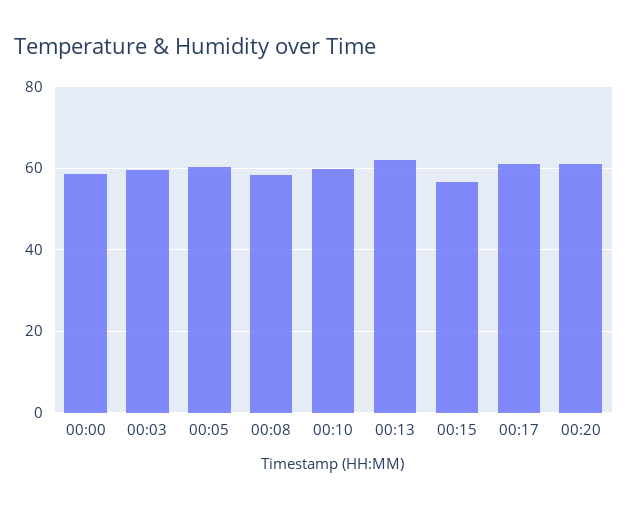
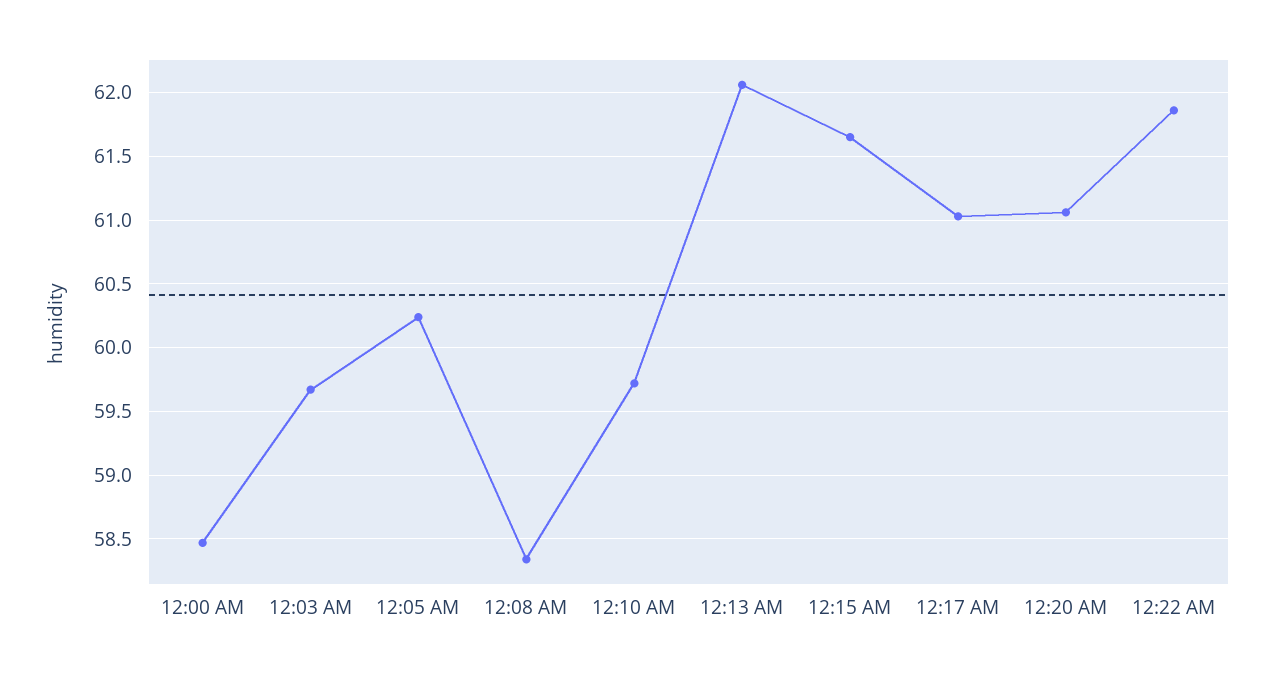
00:15: 56 -> 61.65
12:22 AM: none -> 61.85

